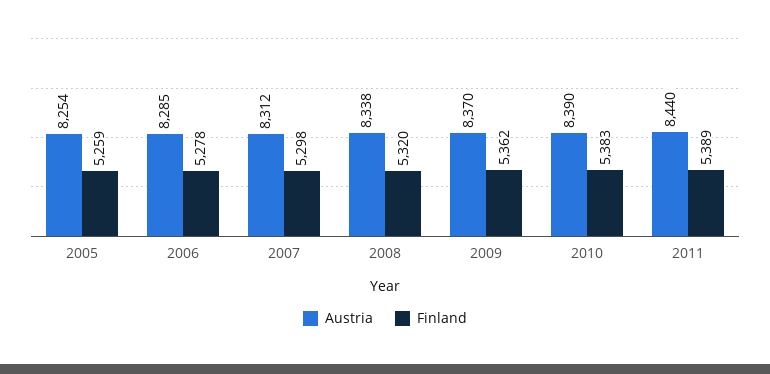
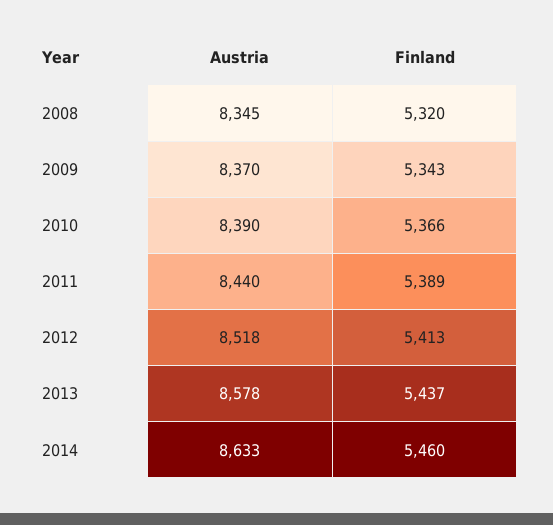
Austria, 2005: 8254 -> none
Finland, 2005: 5259 -> none
Austria, 2006: 8285 -> none
Finland, 2006: 5278 -> none
Austria, 2007: 8312 -> none
Finland, 2007: 5298 -> none
Austria, 2008: 8338 -> 8345
Finland, 2009: 5362 -> 5343
Finland, 2010: 5383 -> 5366
Austria, 2012: none -> 8518
Finland, 2012: none -> 5413
Austria, 2013: none -> 8578
Finland, 2013: none -> 5437
Austria, 2014: none -> 8633
Finland, 2014: none -> 5460

